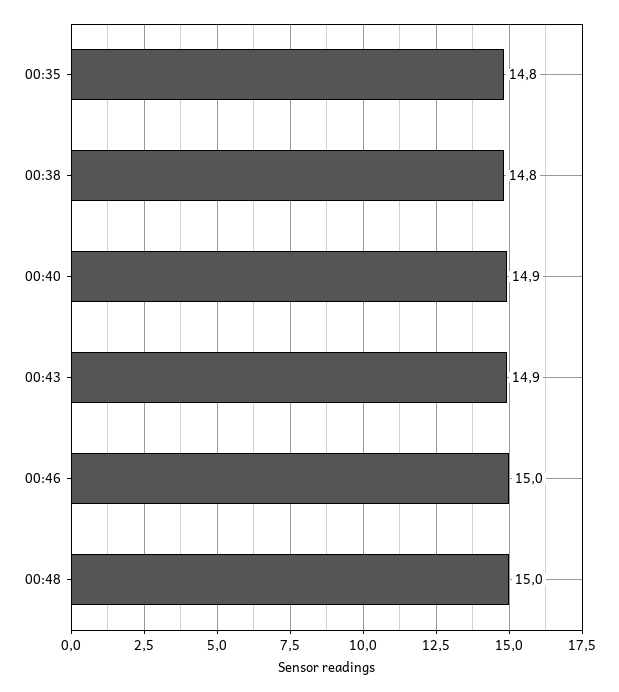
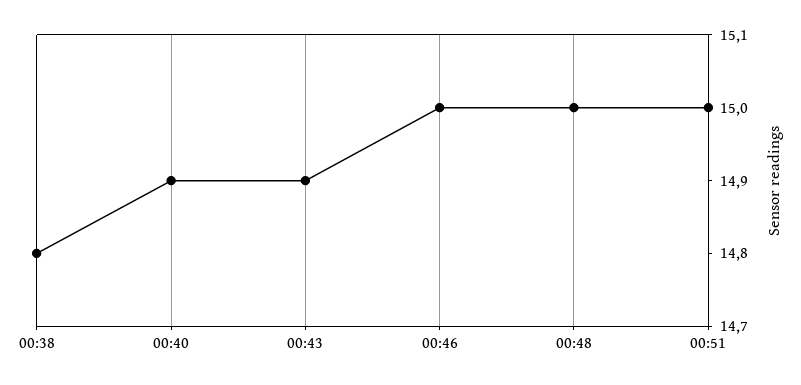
00:35: 14.8 -> none
00:51: none -> 15

